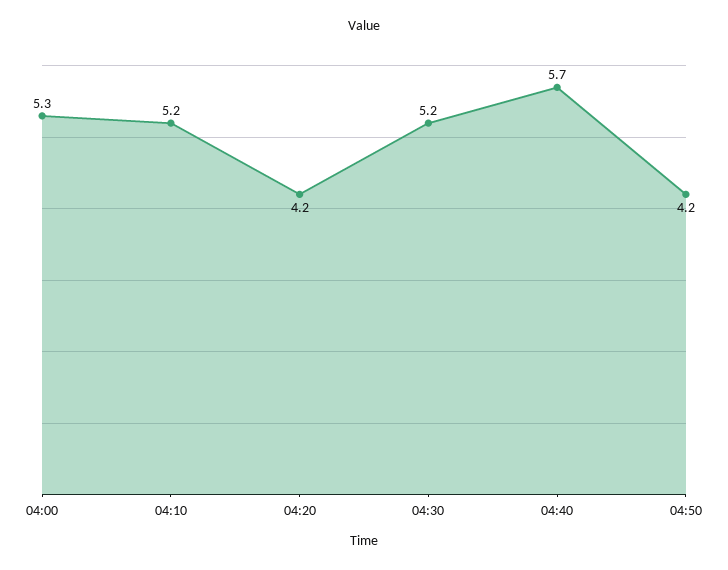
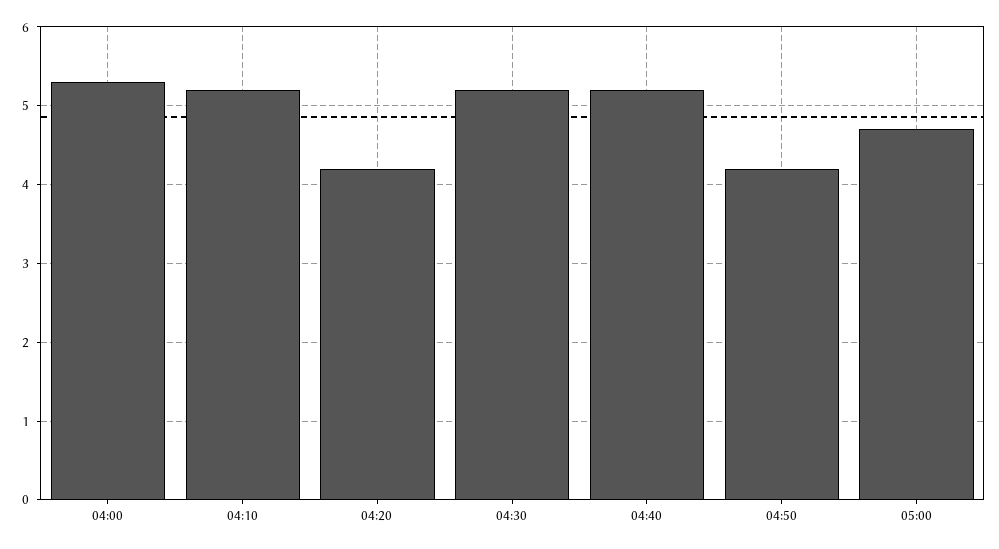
04:40: 5.7 -> 5.2
05:00: none -> 4.7

